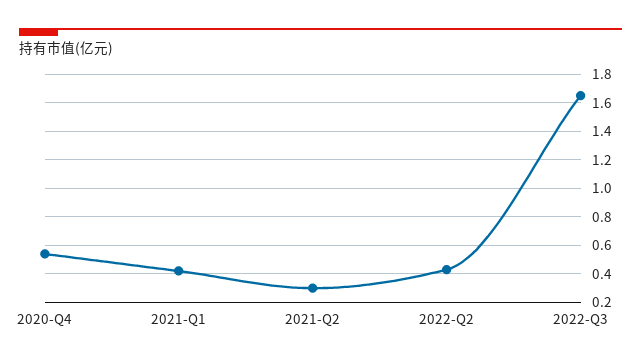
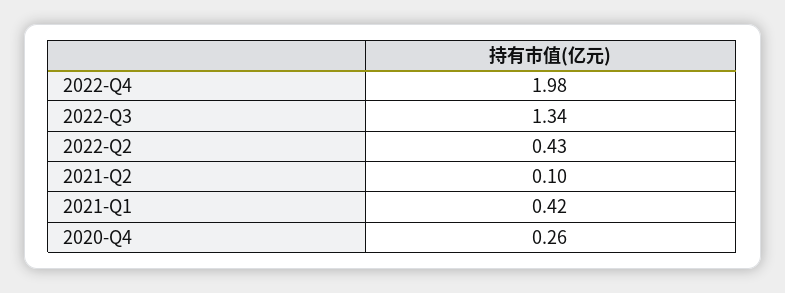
2020-Q4: 0.55 -> 0.26
2021-Q2: 0.3 -> 0.1
2022-Q3: 1.65 -> 1.34
2022-Q4: none -> 1.98

